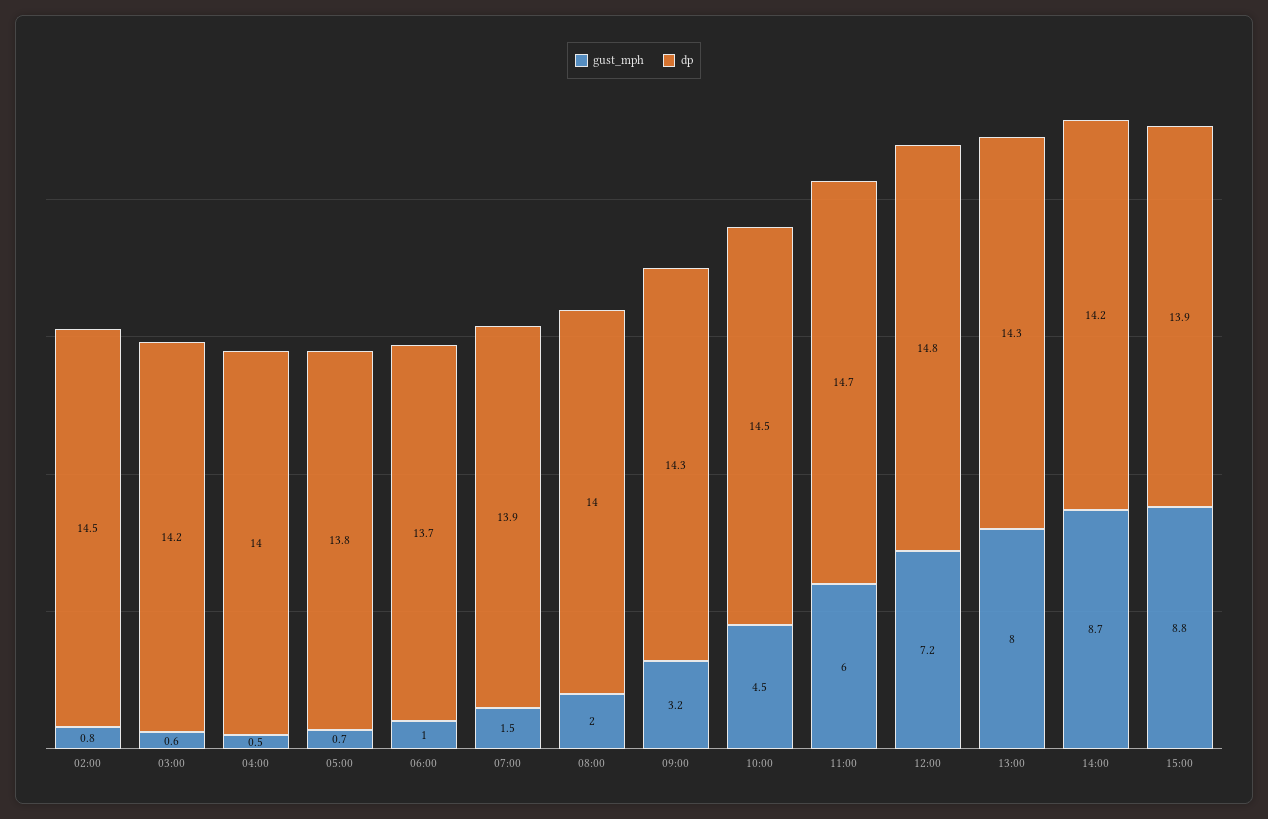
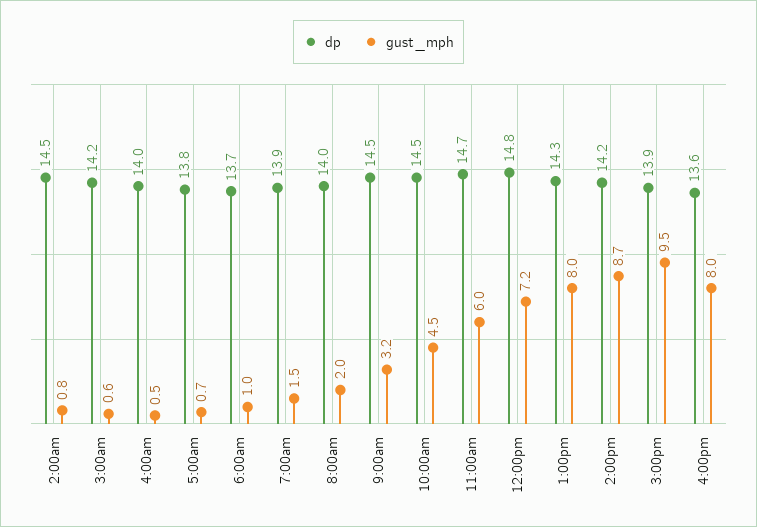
dp, 09:00: 14.3 -> 14.5
gust_mph, 15:00: 8.8 -> 9.5
dp, 4:00pm: none -> 13.6
gust_mph, 4:00pm: none -> 8

